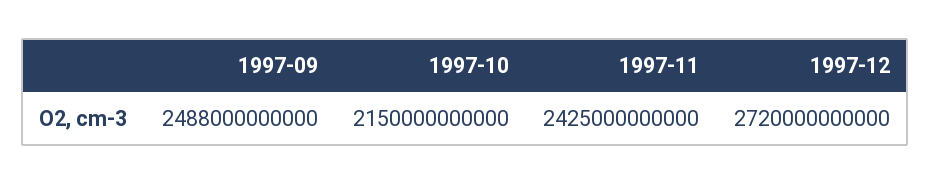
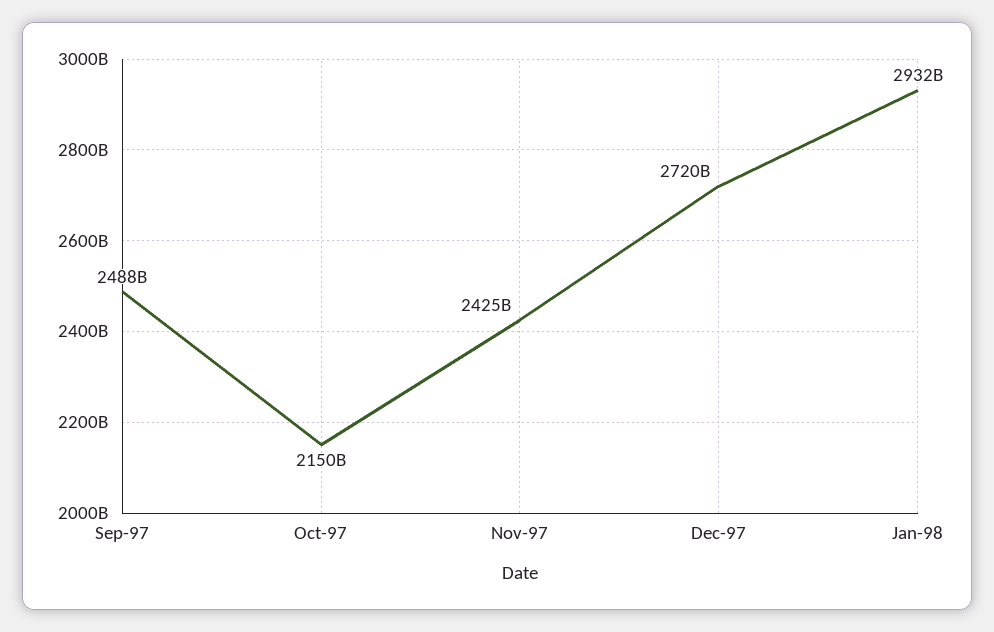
Jan-98: none -> 2932000000000

